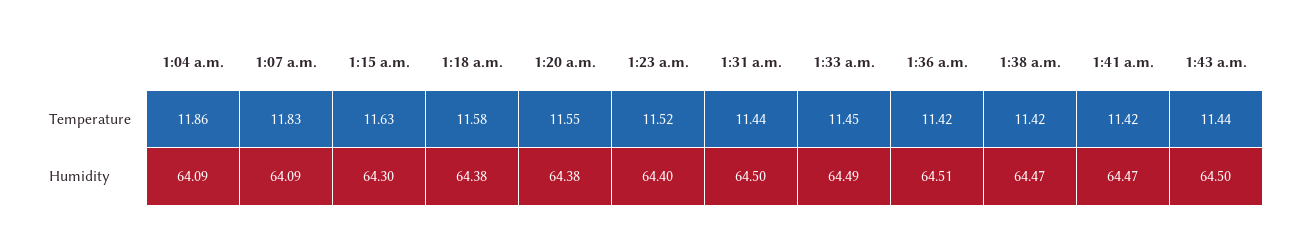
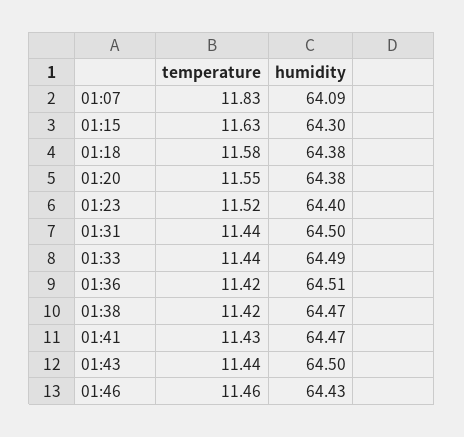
1:04 a.m., Temperature: 11.86 -> none
1:33 a.m., Temperature: 11.45 -> 11.44
1:41 a.m., Temperature: 11.42 -> 11.43
1:04 a.m., Humidity: 64.09 -> none
01:46, Temperature: none -> 11.46
01:46, Humidity: none -> 64.43

